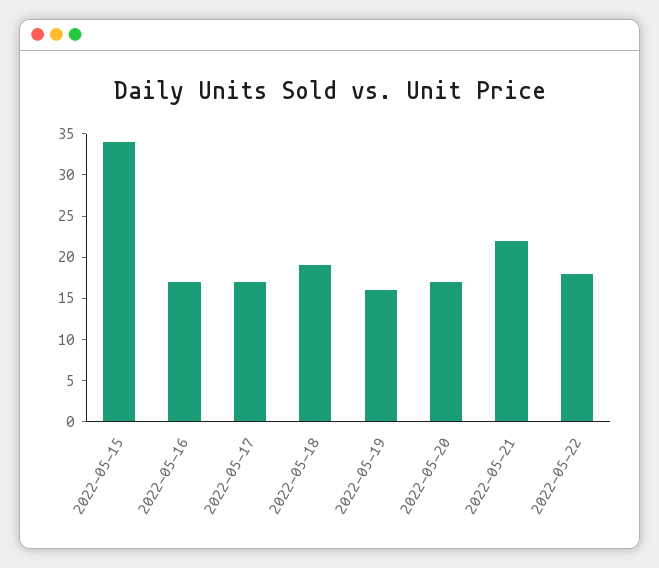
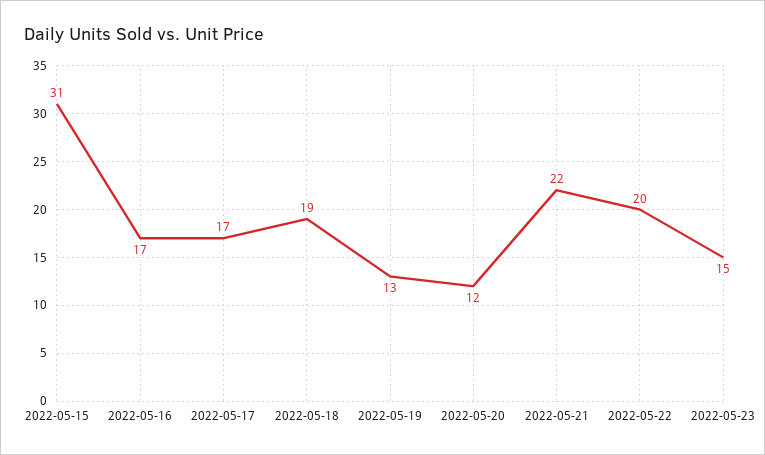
2022-05-15: 34 -> 31
2022-05-19: 16 -> 13
2022-05-20: 17 -> 12
2022-05-22: 18 -> 20
2022-05-23: none -> 15

